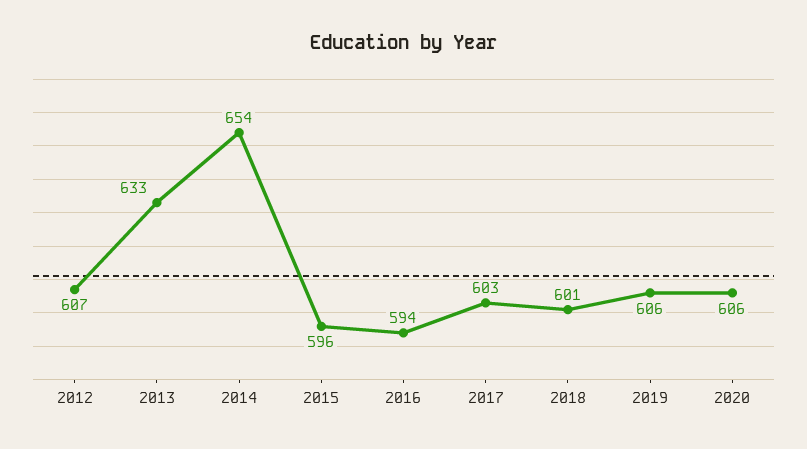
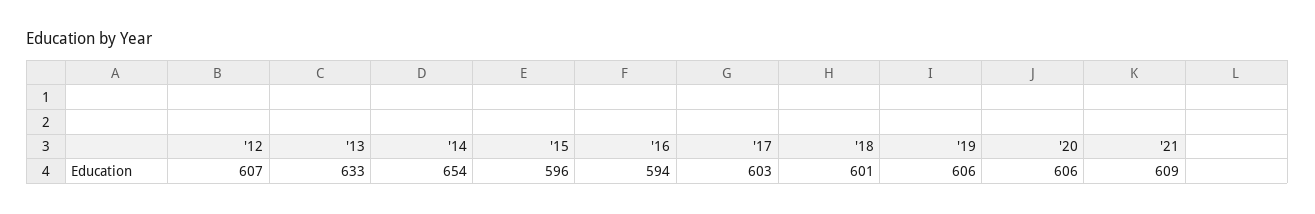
'21: none -> 609

